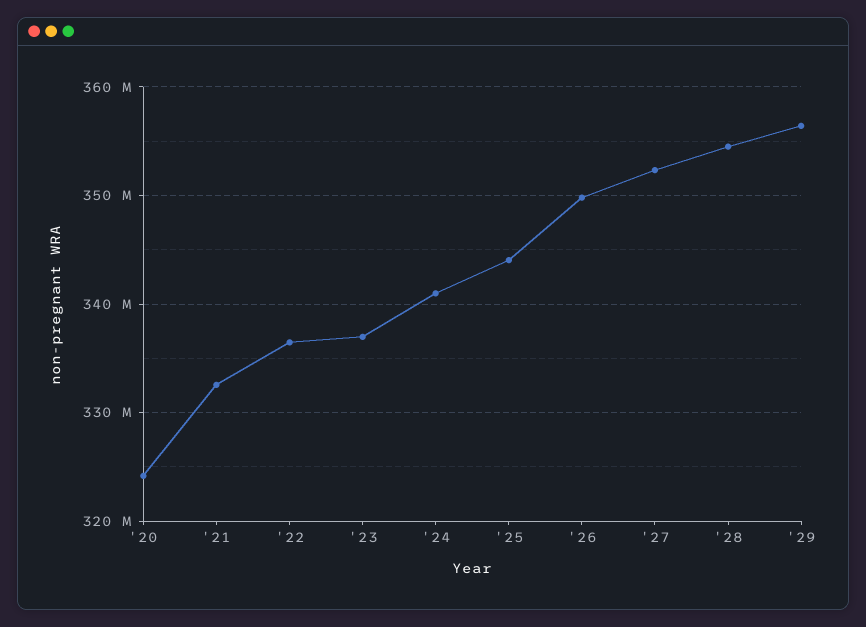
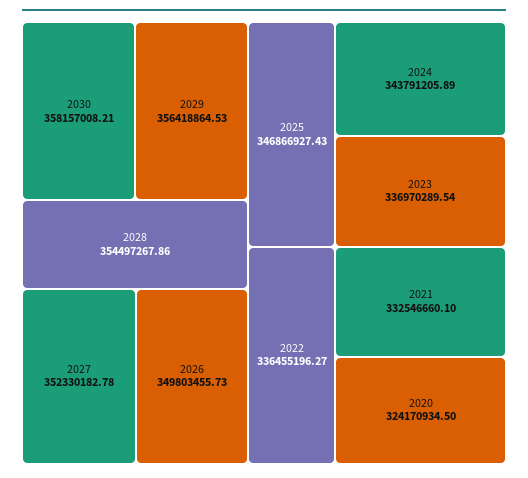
'24: 341000000 -> 343791205.89
'25: 344000000 -> 346866927.43
2030: none -> 358157008.21

